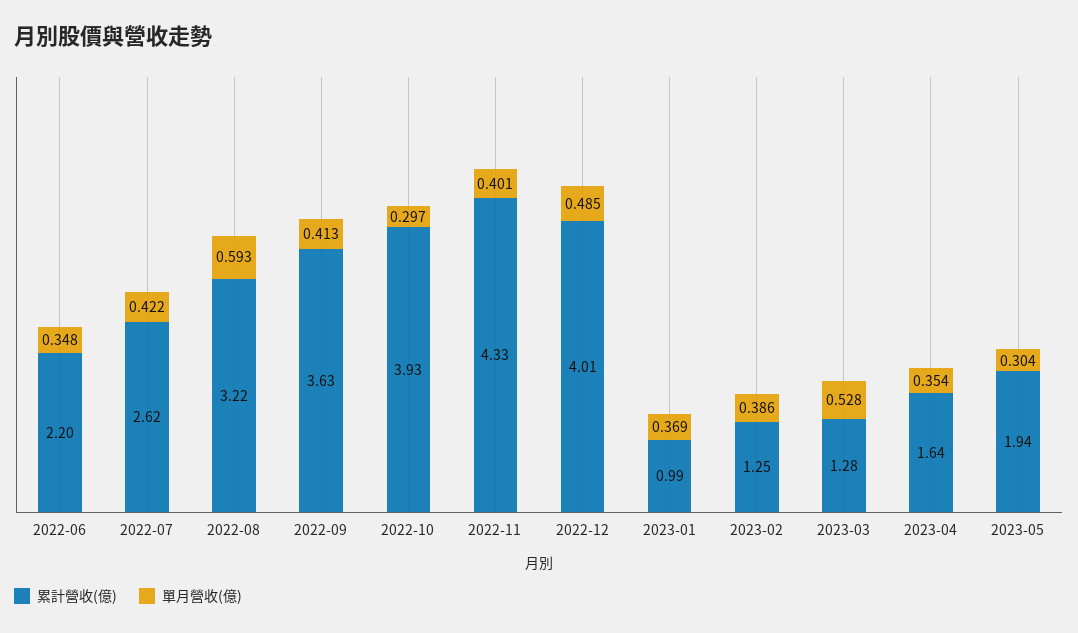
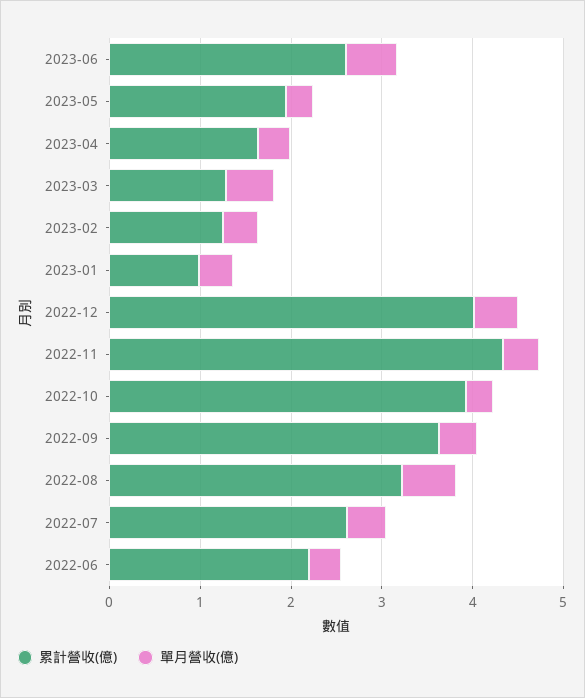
累計營收(億), 2023-06: none -> 2.6
單月營收(億), 2023-06: none -> 0.6

